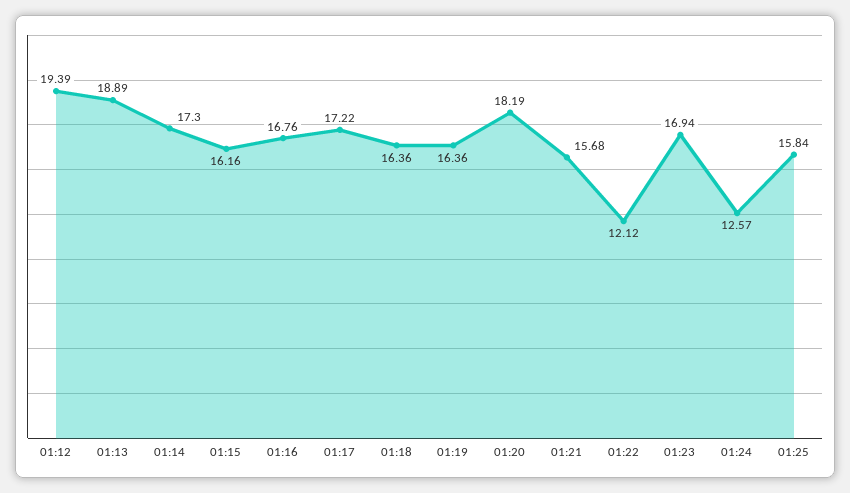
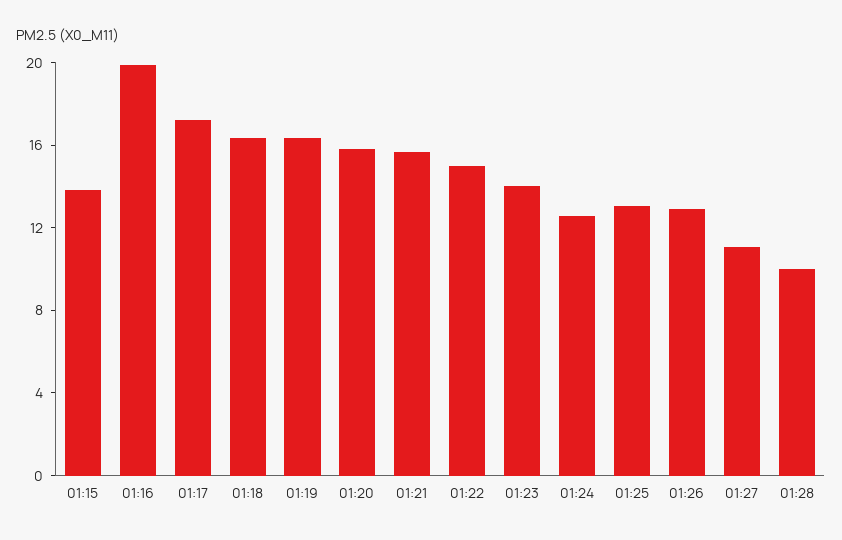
01:12: 19.39 -> none
01:13: 18.89 -> none
01:14: 17.3 -> none
01:15: 16.16 -> 14
01:16: 16.76 -> 20
01:20: 18.19 -> 16
01:22: 12.12 -> 15
01:23: 16.94 -> 14
01:25: 15.84 -> 13
01:26: none -> 13
01:27: none -> 11
01:28: none -> 10

